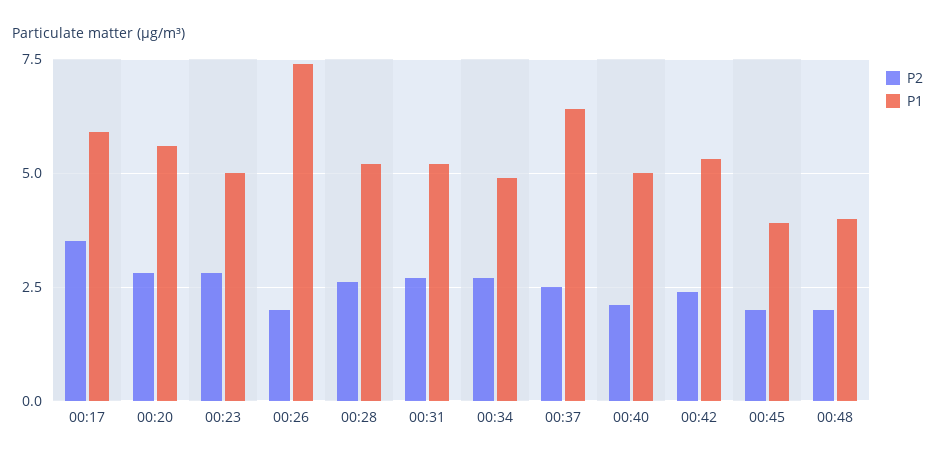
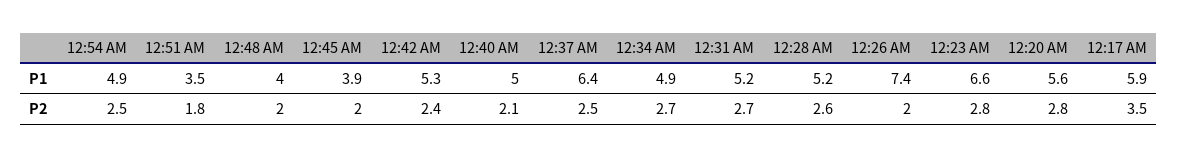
P1, 00:23: 5 -> 6.6
P1, 12:54 AM: none -> 4.9
P1, 12:51 AM: none -> 3.5
P2, 12:54 AM: none -> 2.5
P2, 12:51 AM: none -> 1.8

